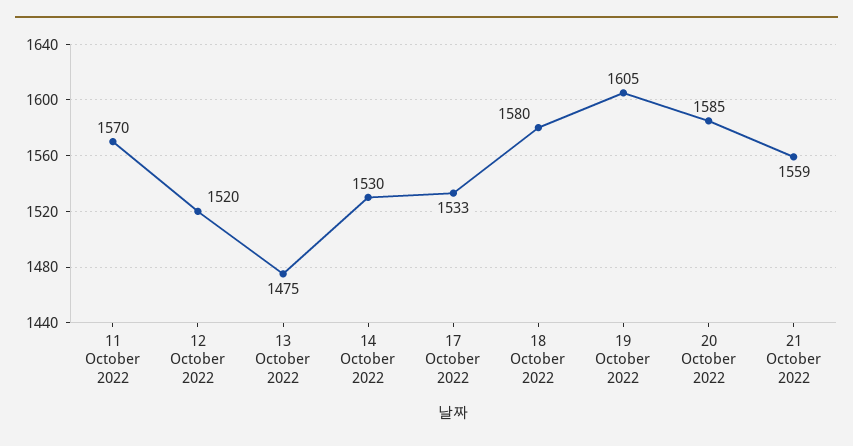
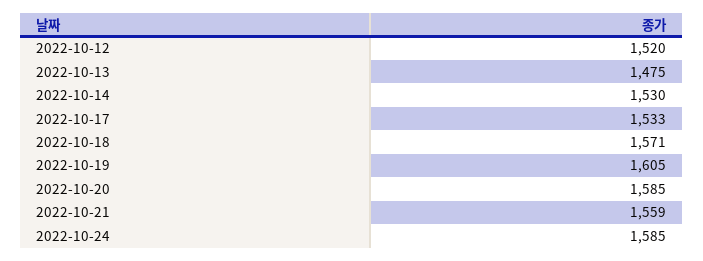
11 October 2022: 1570 -> none
18 October 2022: 1580 -> 1571
2022-10-24: none -> 1585

